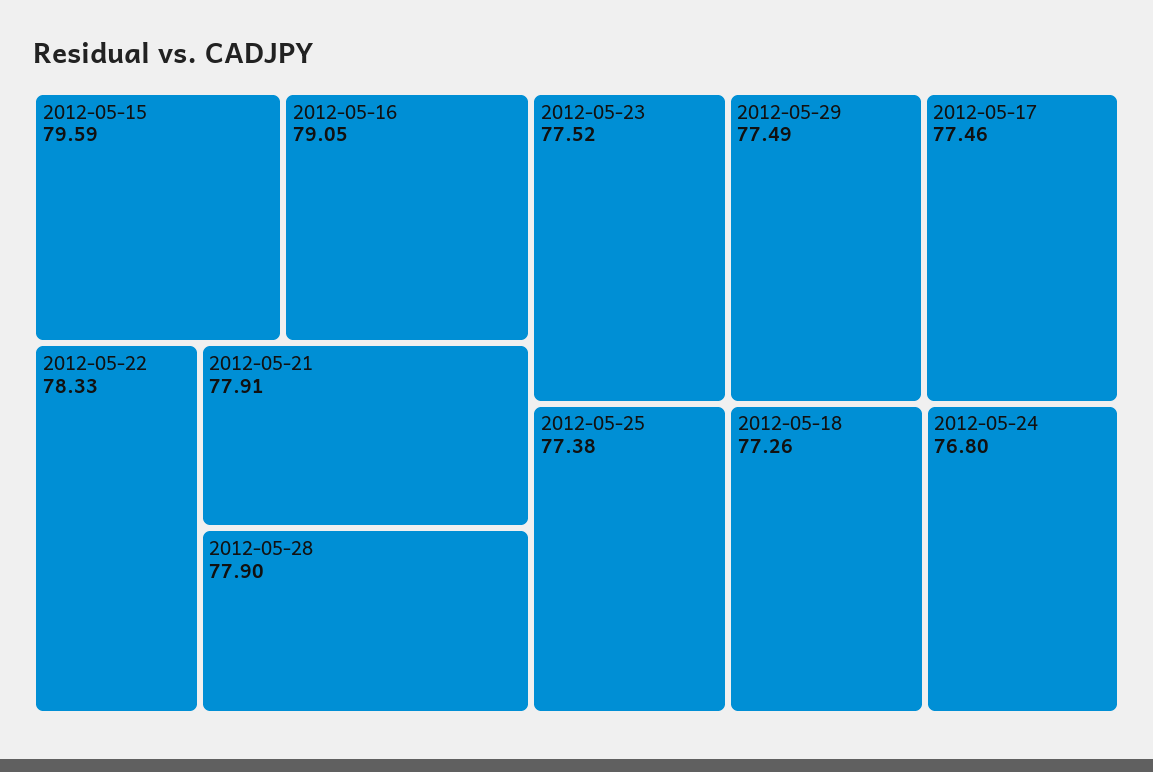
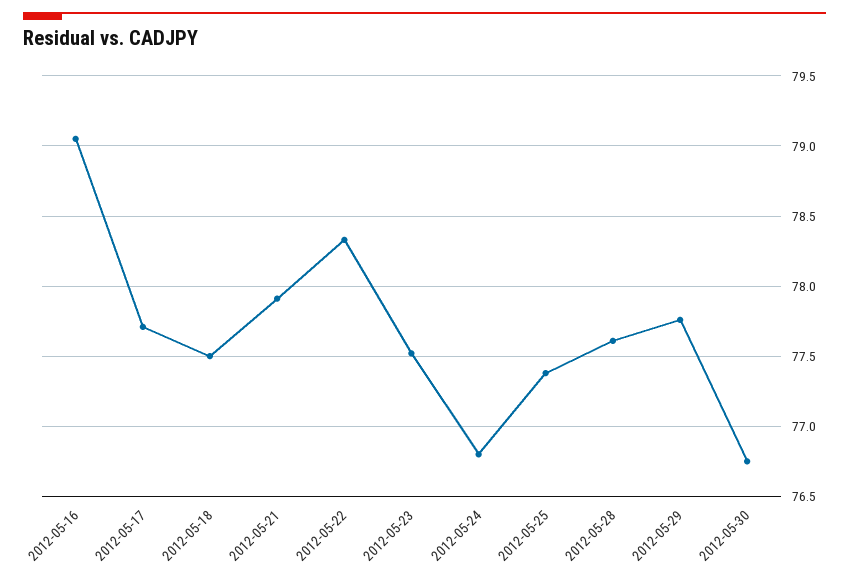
2012-05-15: 79.59 -> none
2012-05-28: 77.9 -> 77.6
2012-05-29: 77.49 -> 77.75
2012-05-17: 77.46 -> 77.7
2012-05-18: 77.26 -> 77.5
2012-05-30: none -> 76.75

